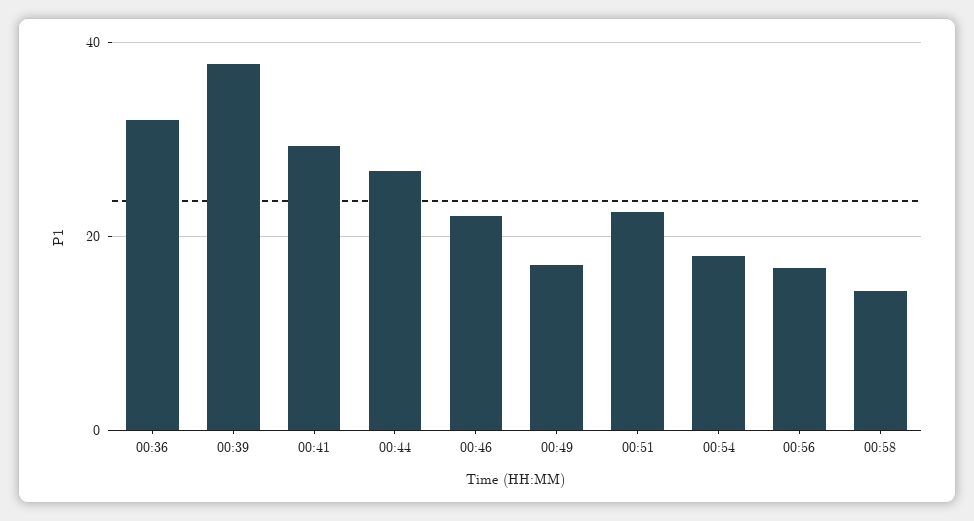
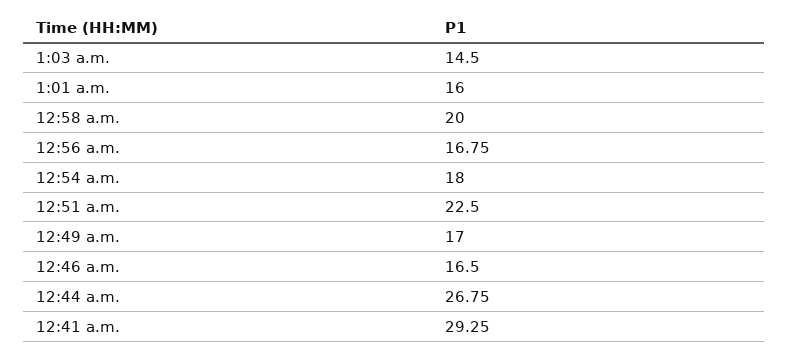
00:36: 32 -> none
00:39: 38 -> none
00:46: 22 -> 16.5
00:58: 14 -> 20
1:03 a.m.: none -> 14.5
1:01 a.m.: none -> 16

